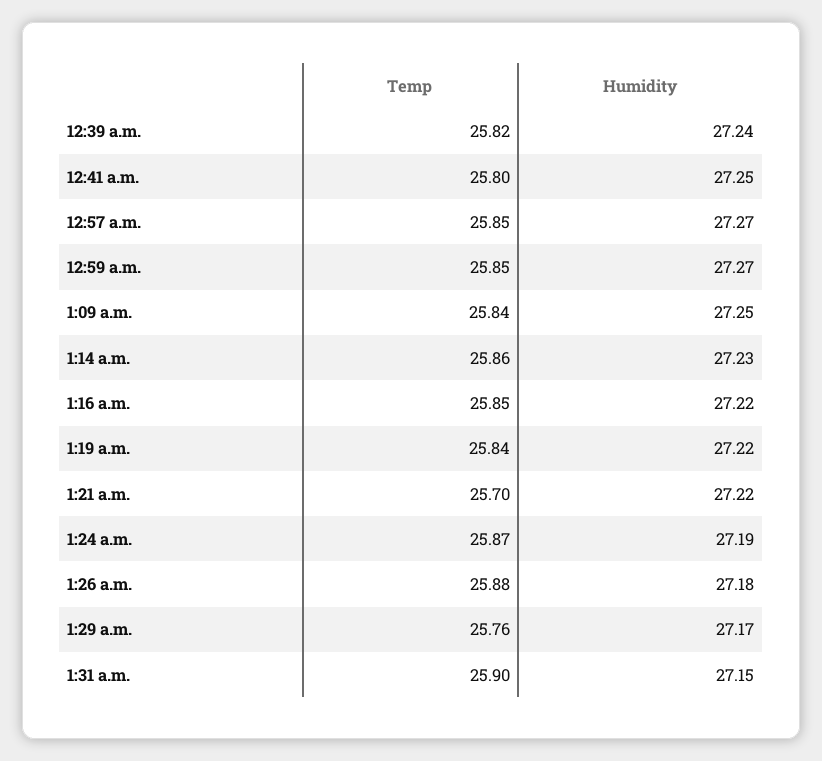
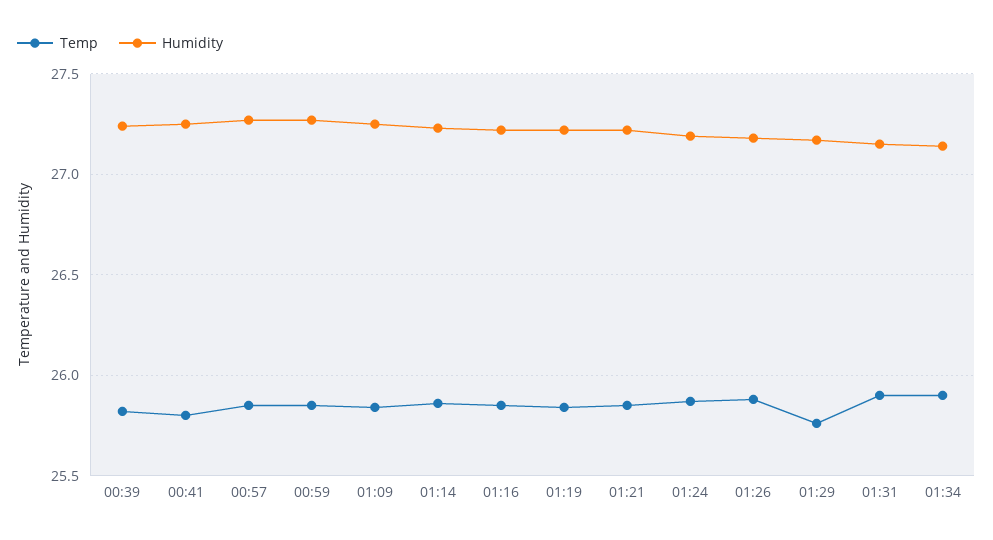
Temp, 1:21 a.m.: 25.7 -> 25.85
Temp, 01:34: none -> 25.9
Humidity, 01:34: none -> 27.15

